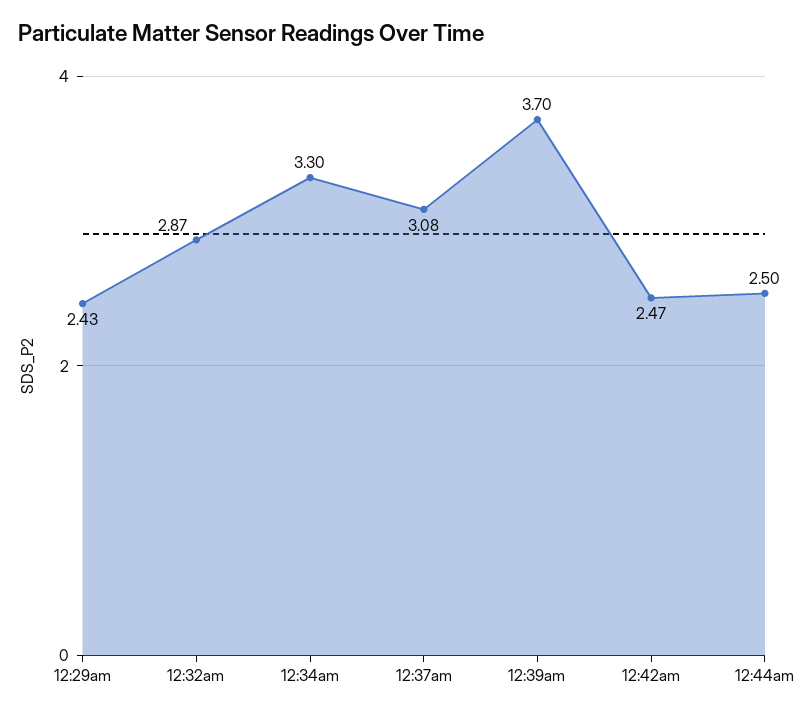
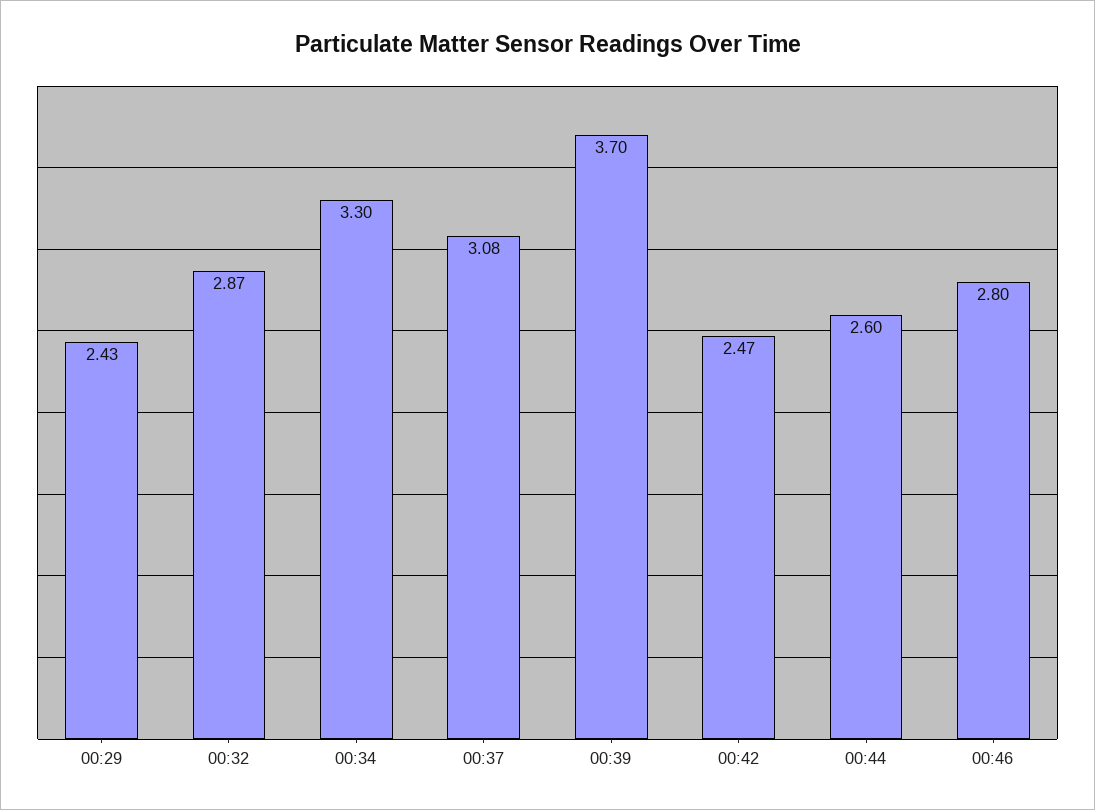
12:44am: 2.5 -> 2.6
00:46: none -> 2.8

